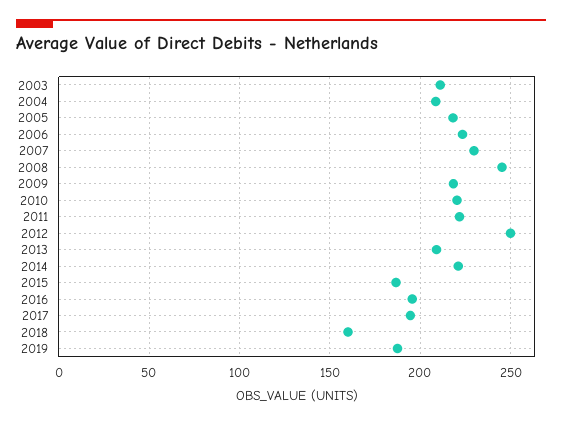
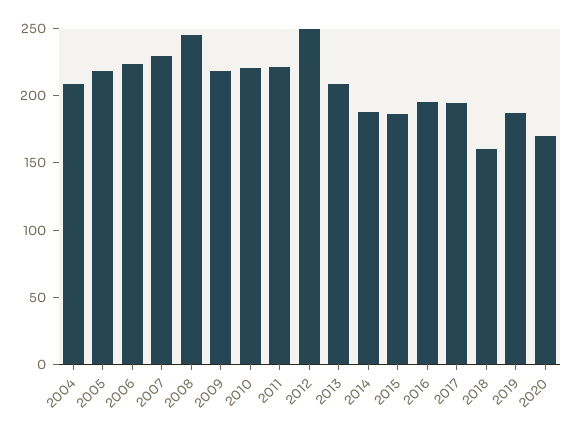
2003: 210 -> none
2014: 220 -> 190
2020: none -> 170

